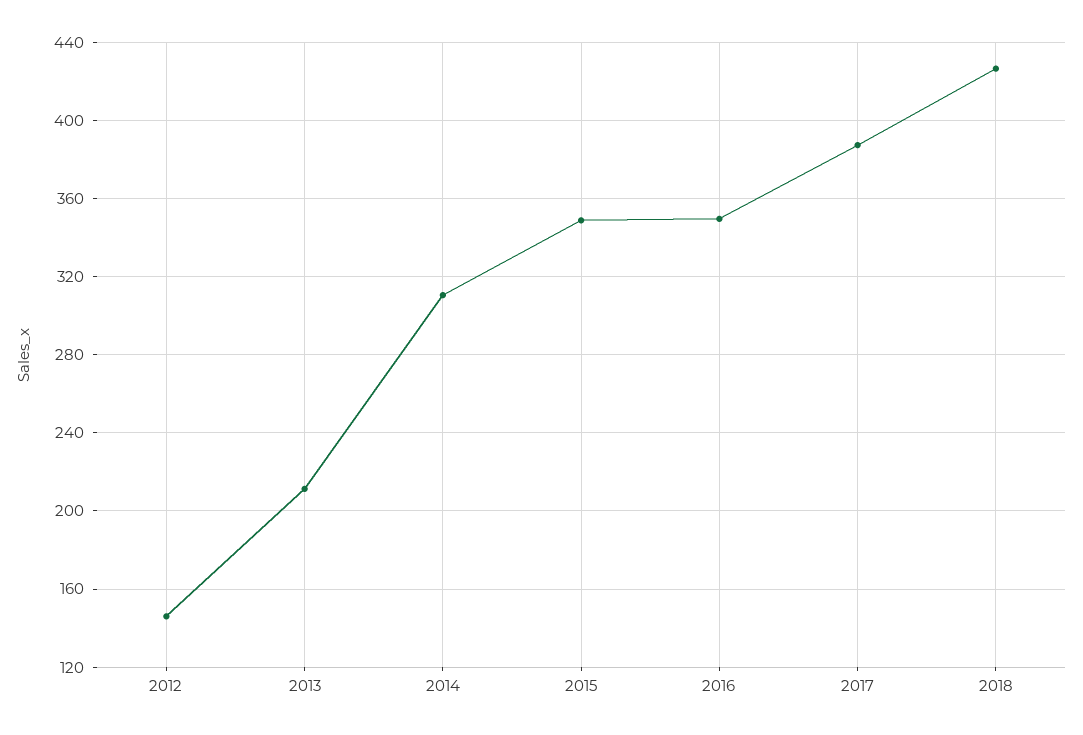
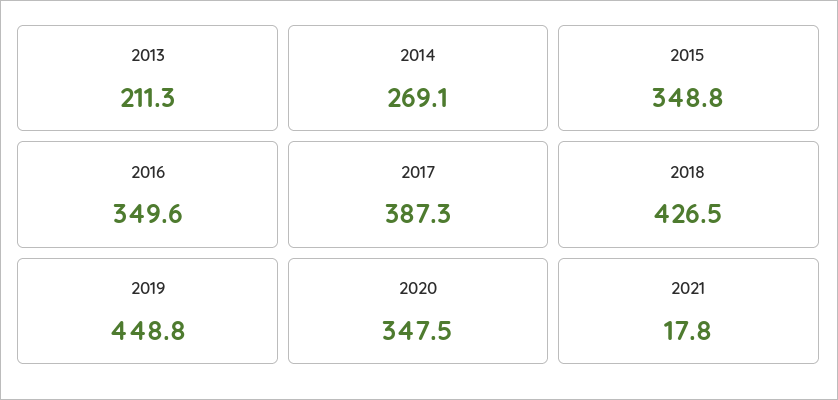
2012: 145 -> none
2014: 310 -> 269.1
2019: none -> 448.8
2020: none -> 347.5
2021: none -> 17.8

